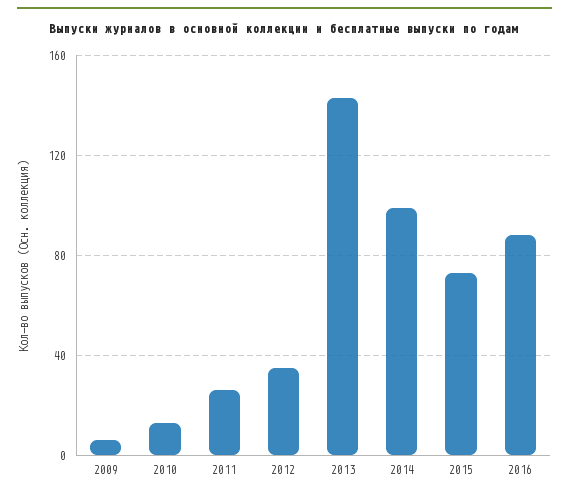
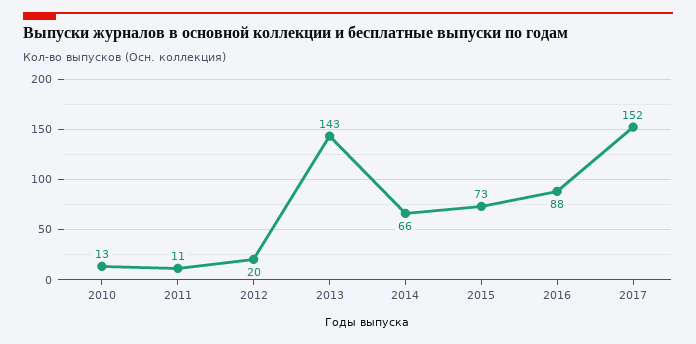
2009: 5 -> none
2011: 25 -> 11
2012: 35 -> 20
2014: 100 -> 66
2017: none -> 152

